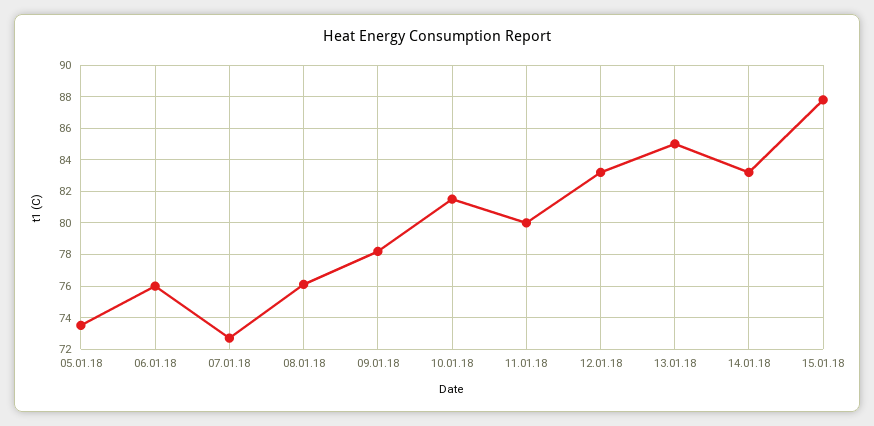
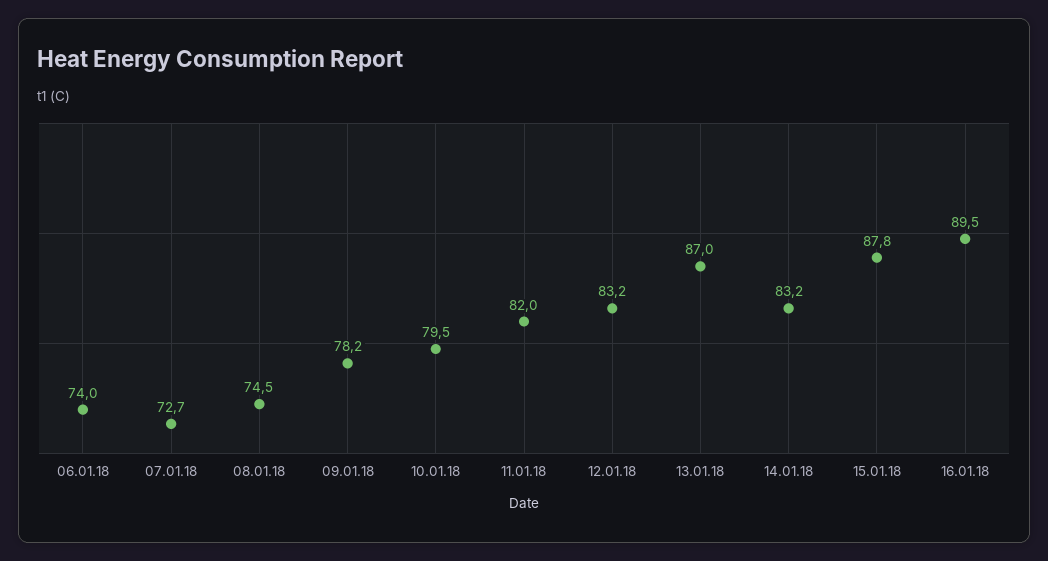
05.01.18: 73.5 -> none
06.01.18: 76 -> 74
08.01.18: 76 -> 74.5
10.01.18: 81.5 -> 79.5
11.01.18: 80 -> 82
13.01.18: 85 -> 87
16.01.18: none -> 89.5

